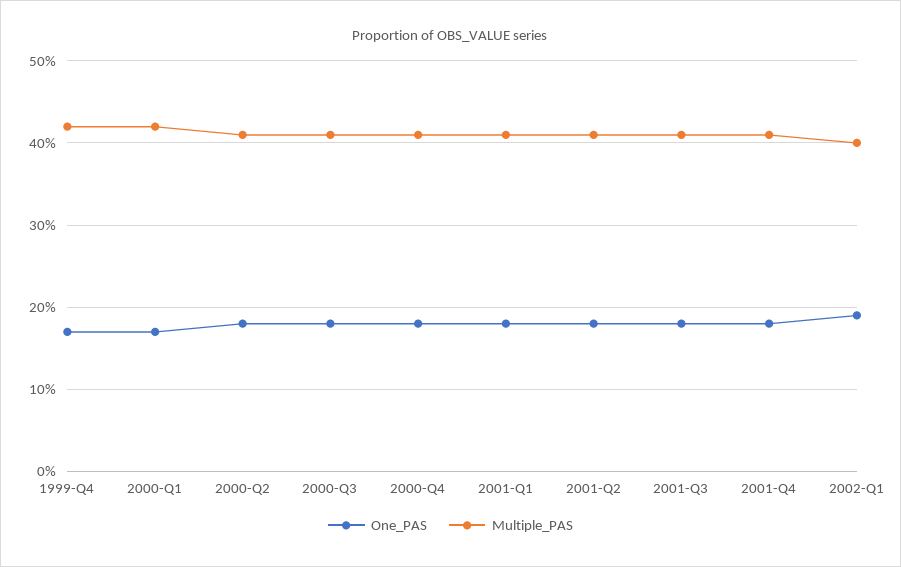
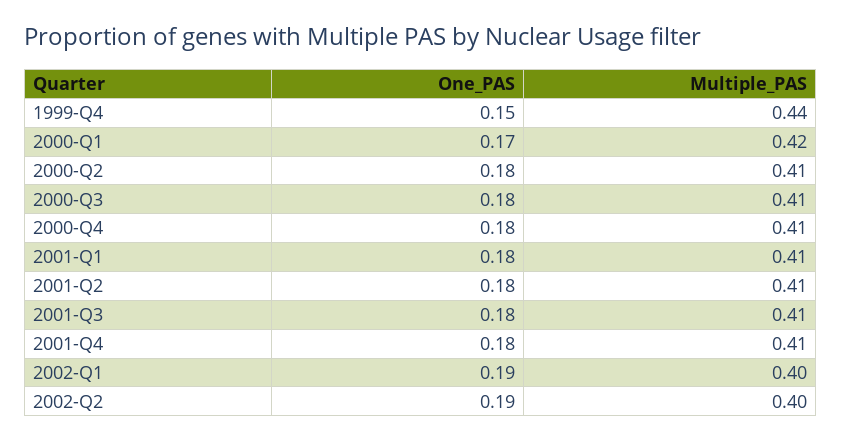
One_PAS, 1999-Q4: 0.17 -> 0.15
Multiple_PAS, 1999-Q4: 0.42 -> 0.44
One_PAS, 2002-Q2: none -> 0.19
Multiple_PAS, 2002-Q2: none -> 0.4

